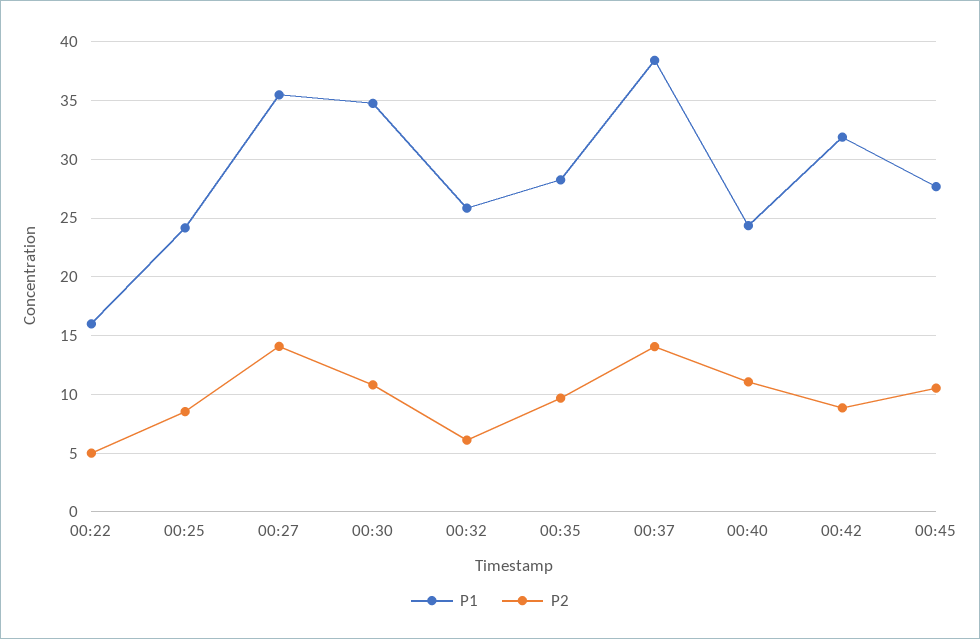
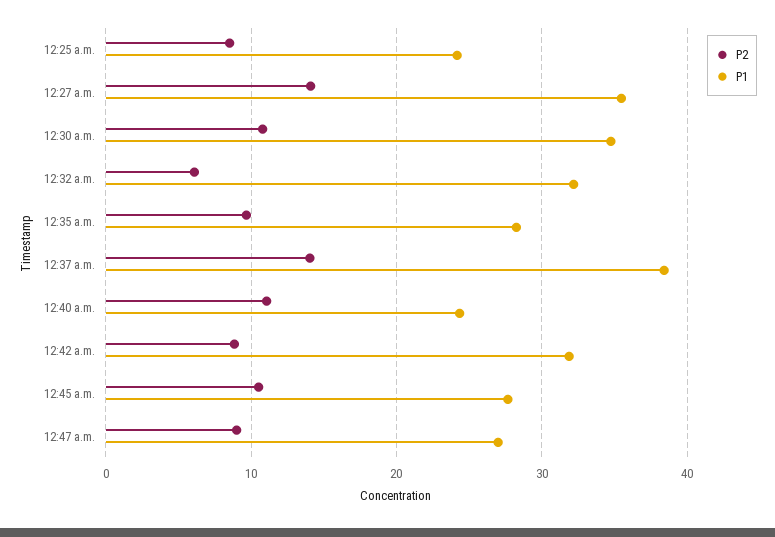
P1, 00:22: 16 -> none
P2, 00:22: 5 -> none
P1, 00:32: 26 -> 32
P2, 12:47 a.m.: none -> 9
P1, 12:47 a.m.: none -> 27

